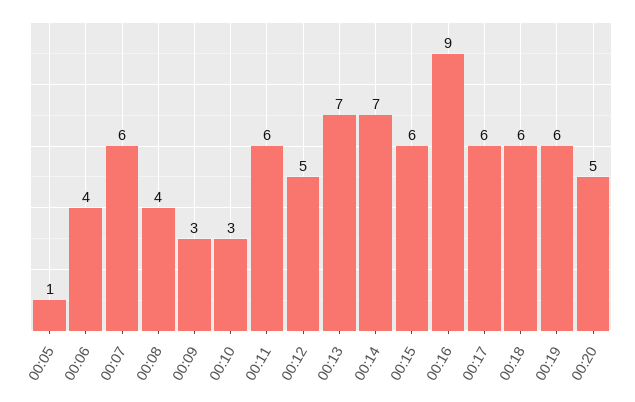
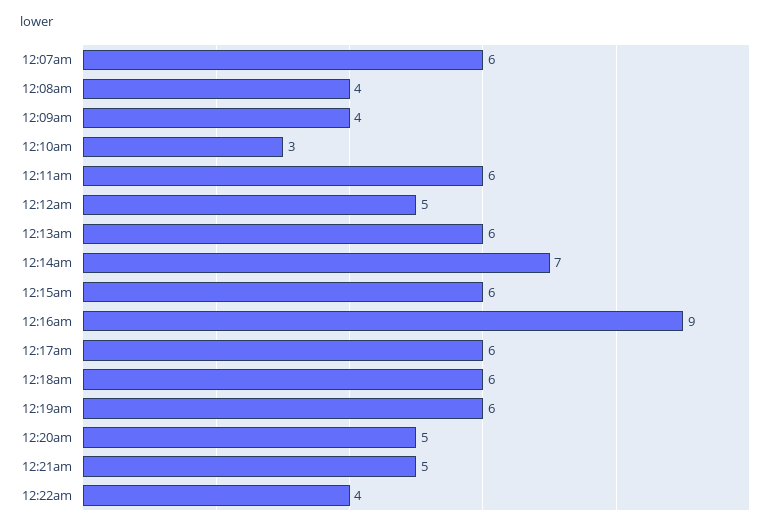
00:05: 1 -> none
00:06: 4 -> none
00:09: 3 -> 4
00:13: 7 -> 6
12:21am: none -> 5
12:22am: none -> 4

